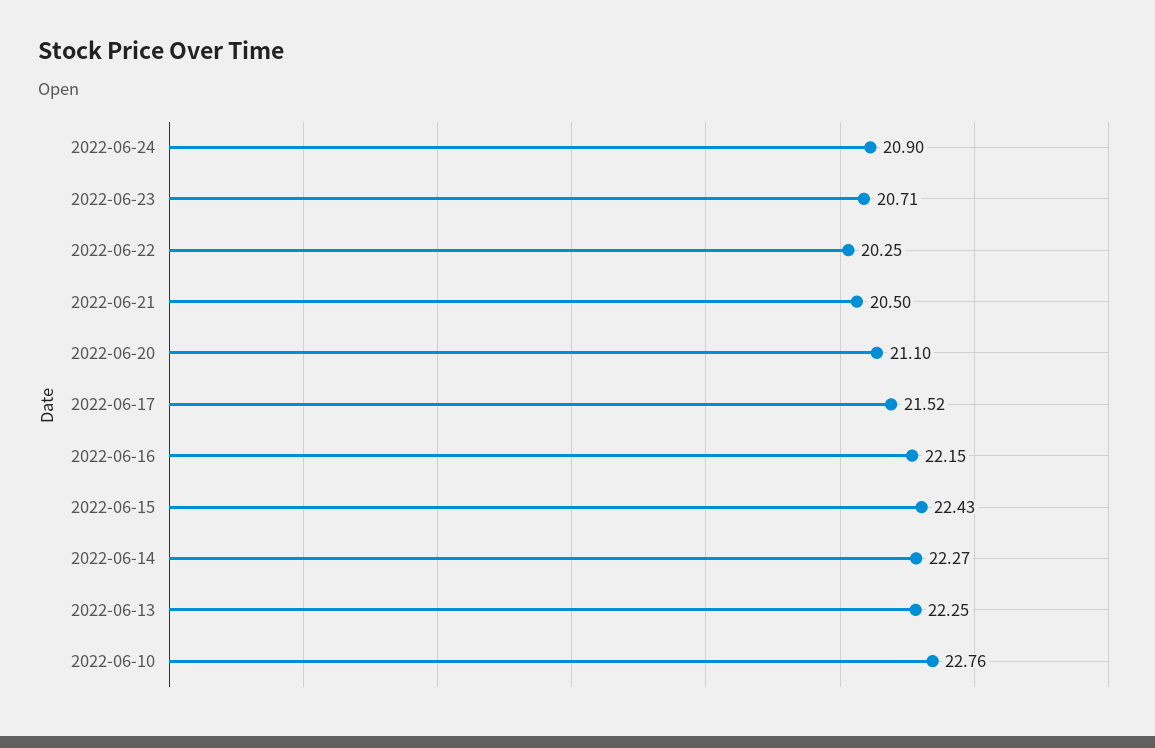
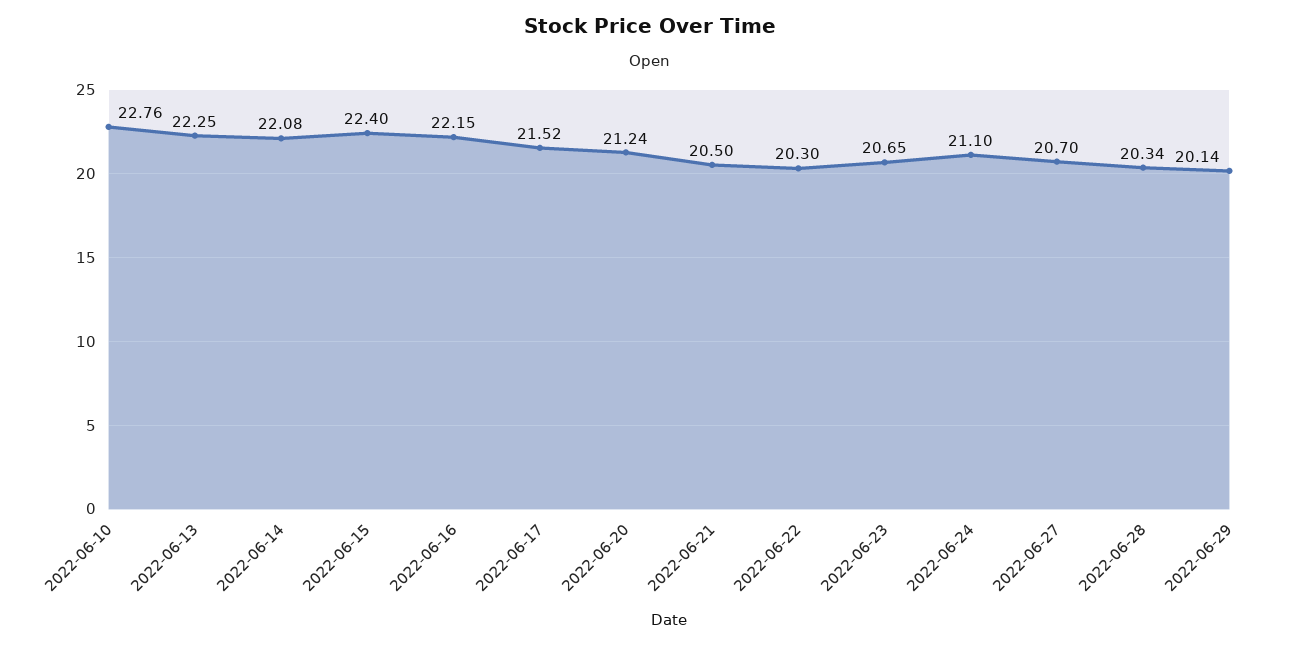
2022-06-24: 20.9 -> 21.1
2022-06-23: 20.71 -> 20.65
2022-06-22: 20.25 -> 20.3
2022-06-20: 21.1 -> 21.24
2022-06-15: 22.43 -> 22.4
2022-06-14: 22.27 -> 22.08
2022-06-27: none -> 20.7
2022-06-28: none -> 20.34
2022-06-29: none -> 20.14

